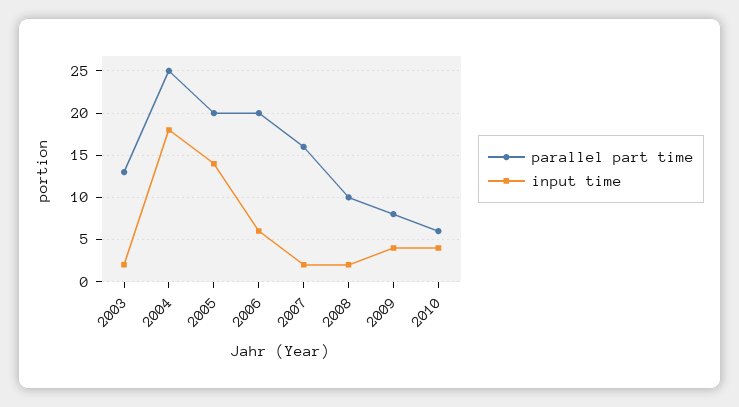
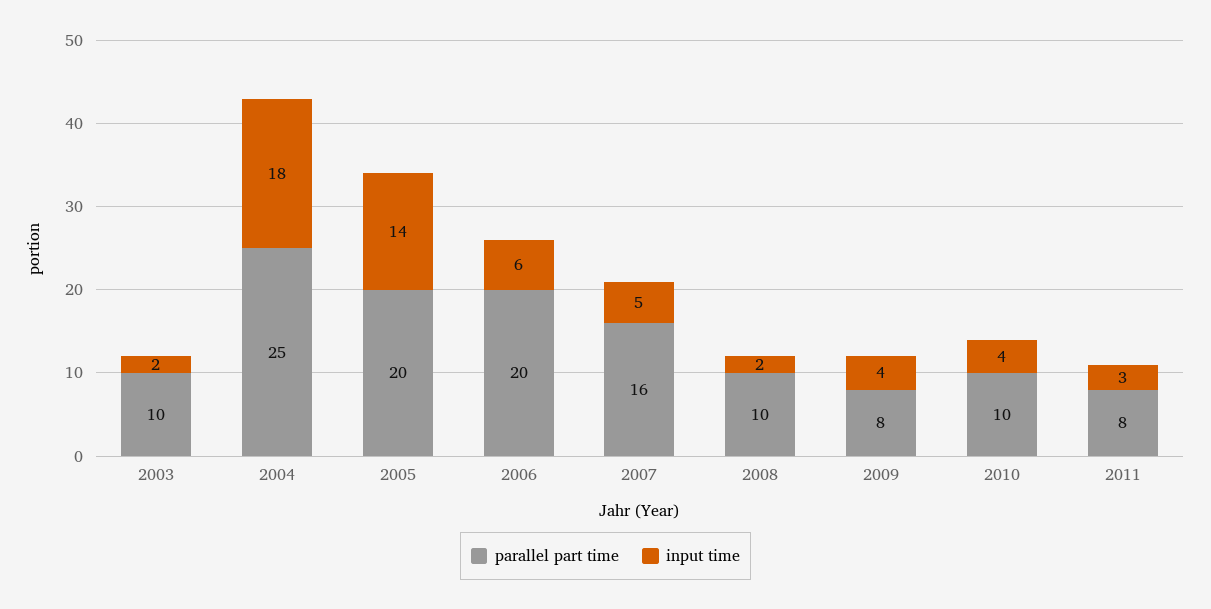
parallel part time, 2003: 13 -> 10
input time, 2007: 2 -> 5
parallel part time, 2010: 6 -> 10
parallel part time, 2011: none -> 8
input time, 2011: none -> 3

